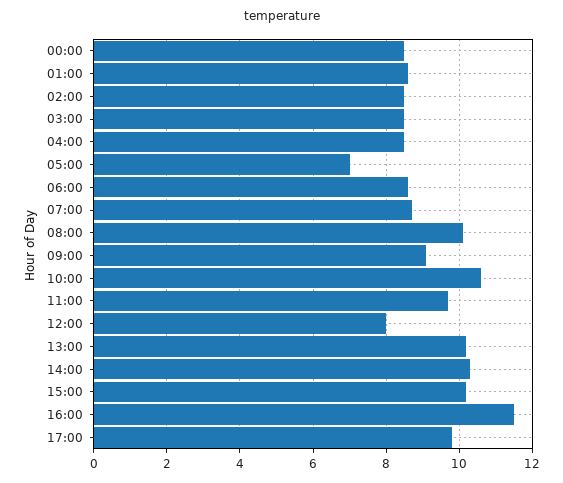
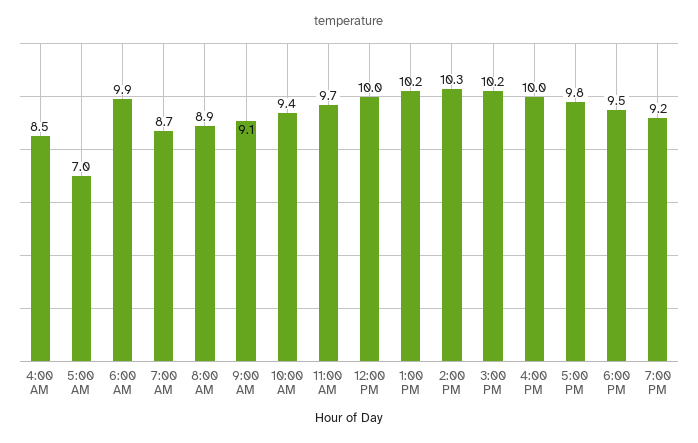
00:00: 8.5 -> none
01:00: 8.5 -> none
02:00: 8.5 -> none
03:00: 8.5 -> none
06:00: 8.5 -> 9.9
08:00: 10 -> 8.9
10:00: 10.5 -> 9.4
12:00: 8 -> 10
16:00: 11.5 -> 10
6:00 PM: none -> 9.5
7:00 PM: none -> 9.2

